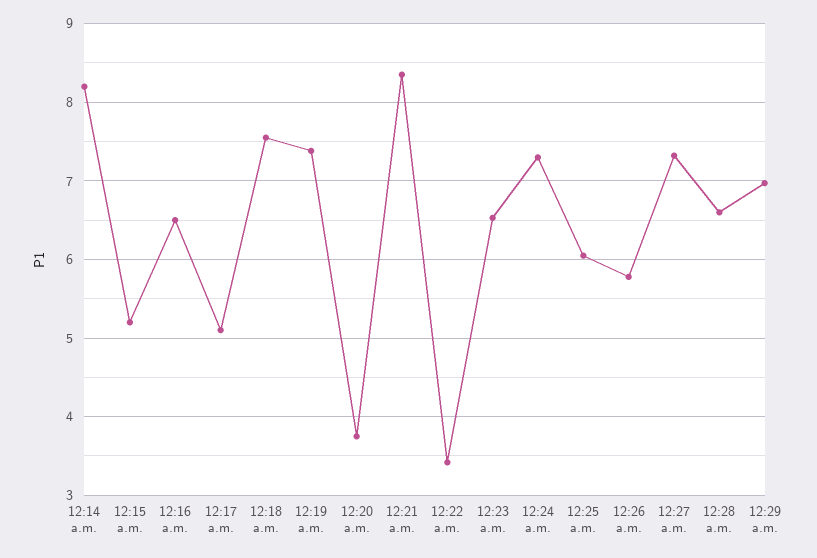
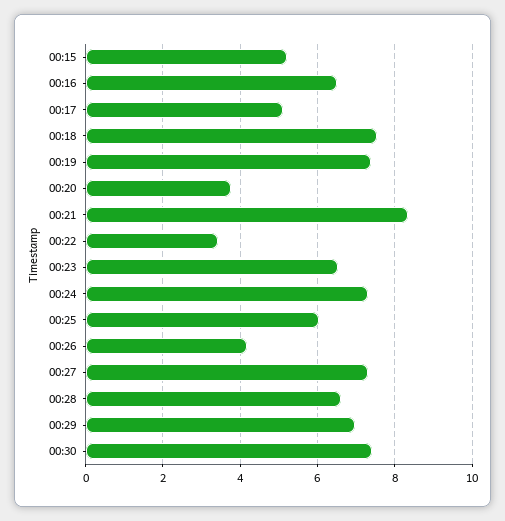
12:14 a.m.: 8.2 -> none
12:26 a.m.: 5.8 -> 4.2
00:30: none -> 7.4

